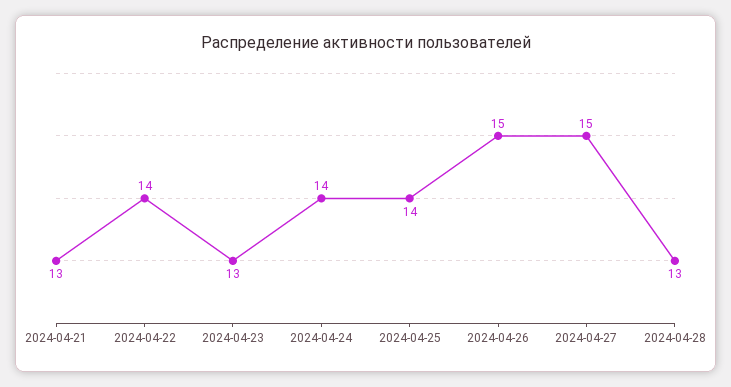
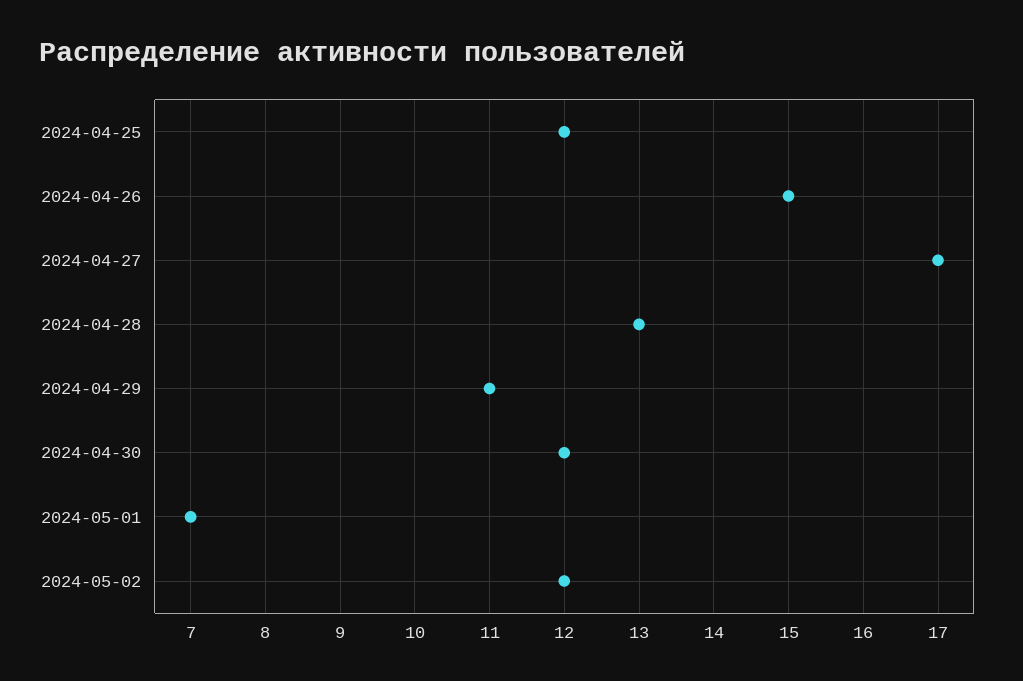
2024-04-21: 13 -> none
2024-04-22: 14 -> none
2024-04-23: 13 -> none
2024-04-24: 14 -> none
2024-04-25: 14 -> 12
2024-04-27: 15 -> 17
2024-04-29: none -> 11
2024-04-30: none -> 12
2024-05-01: none -> 7
2024-05-02: none -> 12

